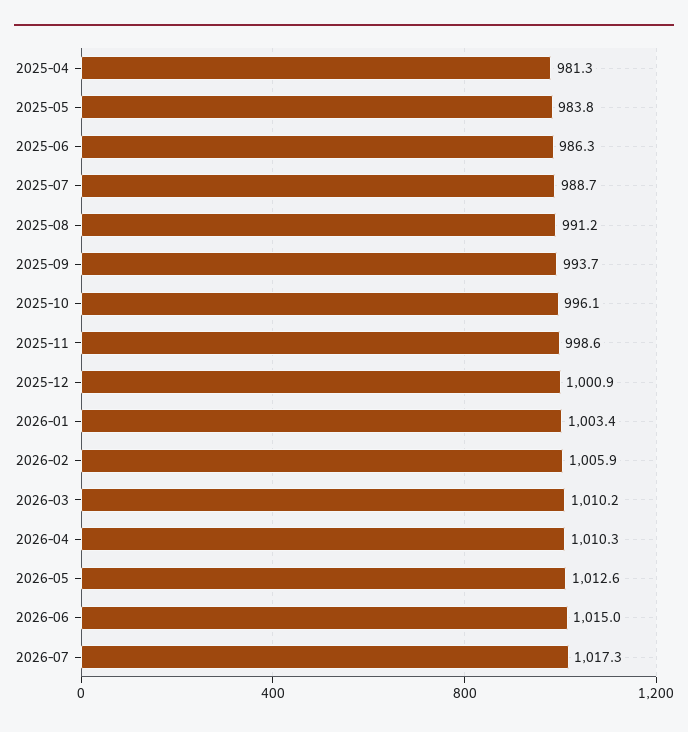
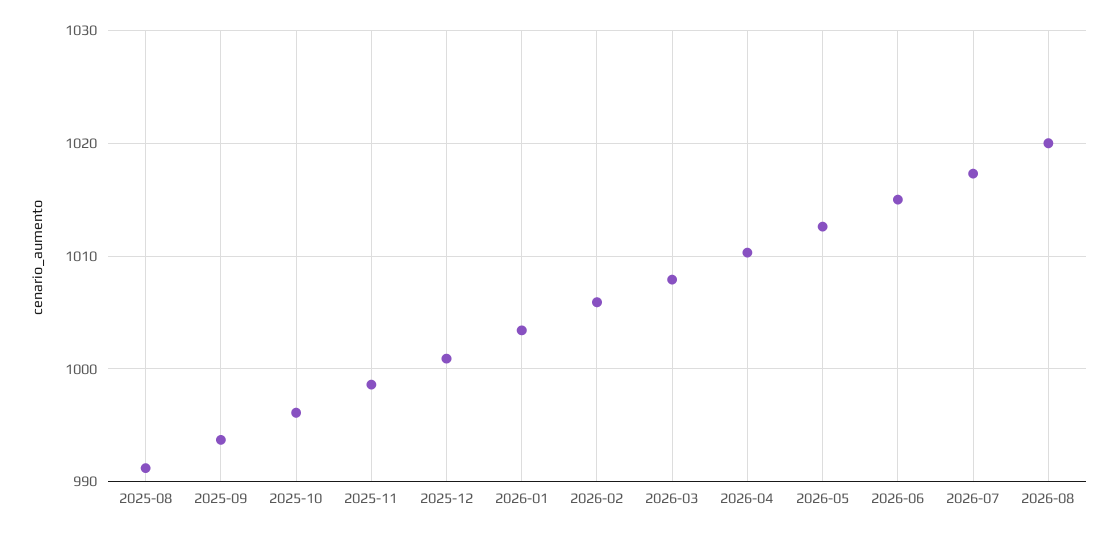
2025-04: 981.3 -> none
2025-05: 983.8 -> none
2025-06: 986.3 -> none
2025-07: 988.7 -> none
2026-03: 1010.2 -> 1008
2026-08: none -> 1020

